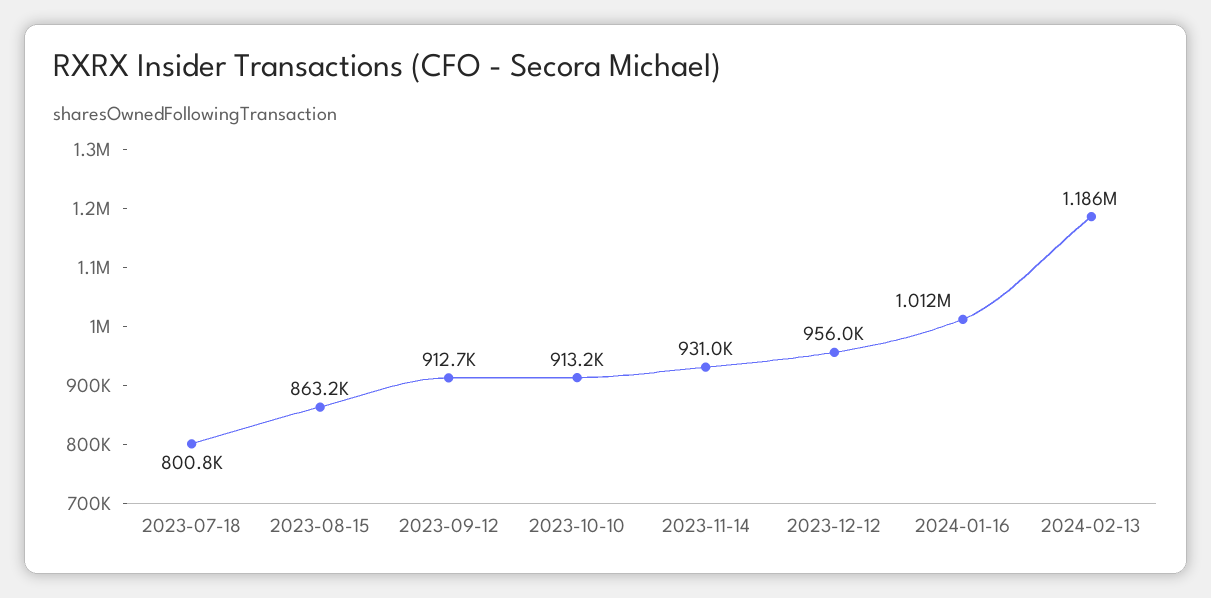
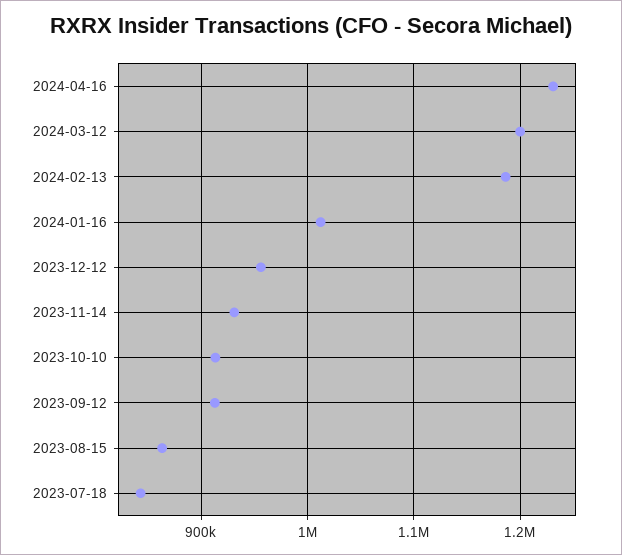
2023-07-18: 800800 -> 840000
2024-04-16: none -> 1230000
2024-03-12: none -> 1200000

